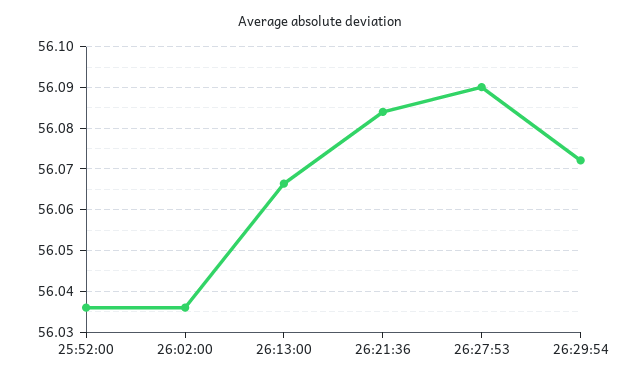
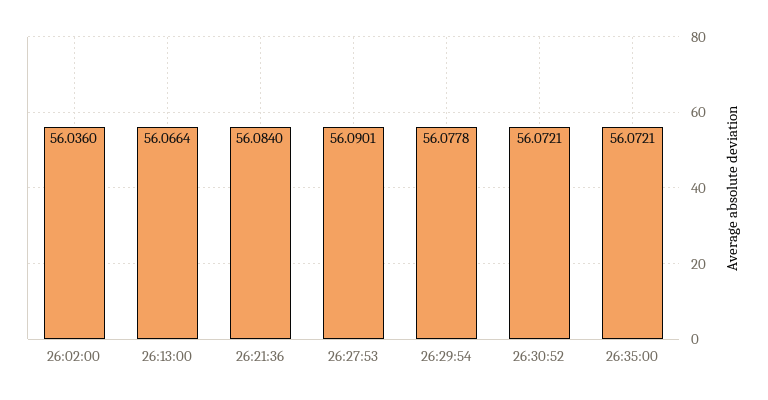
25:52:00: 56.036 -> none
26:29:54: 56.072 -> 56.0778
26:30:52: none -> 56.0721
26:35:00: none -> 56.0721

